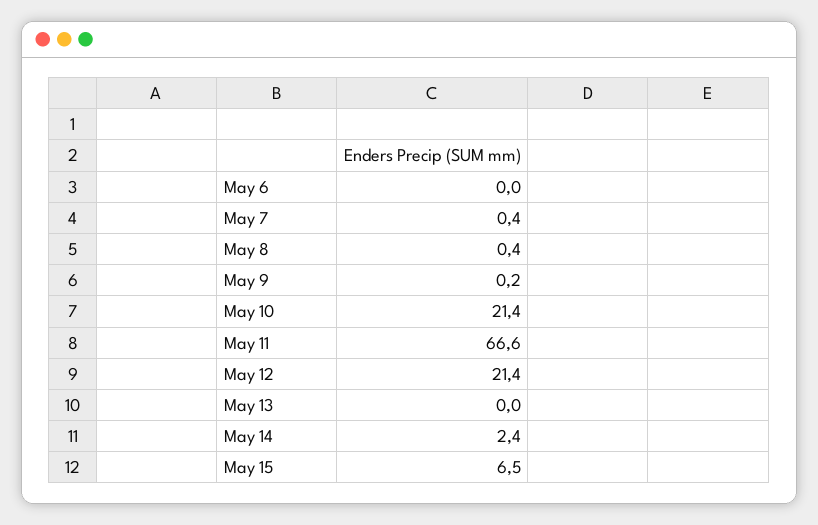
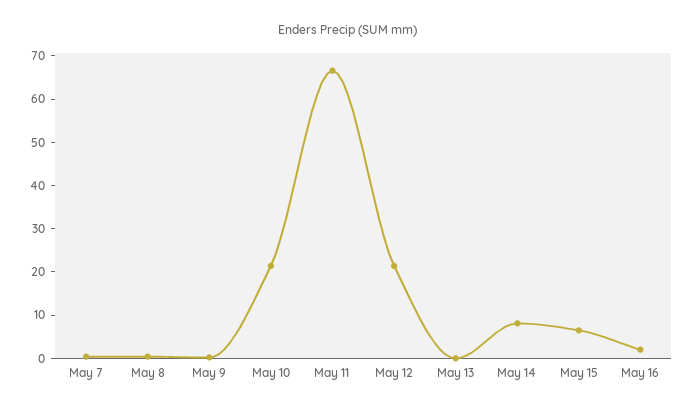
May 6: 0 -> none
May 14: 2.4 -> 8
May 16: none -> 2

